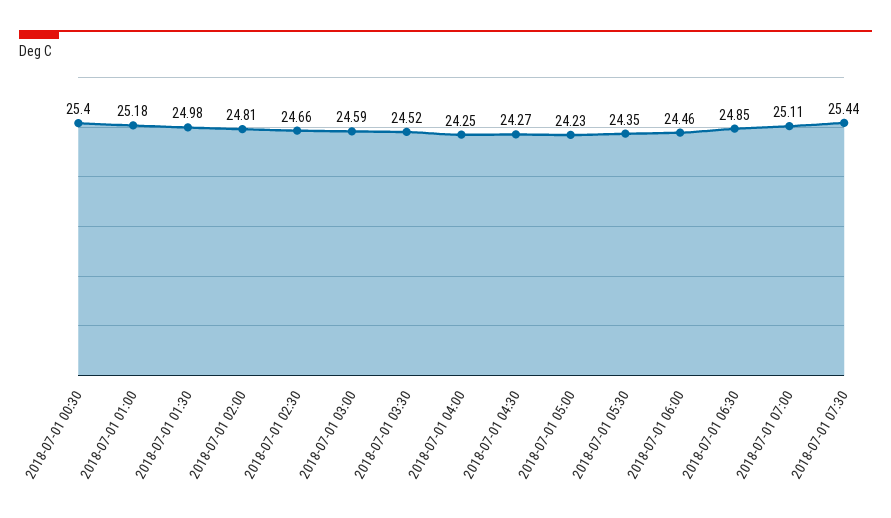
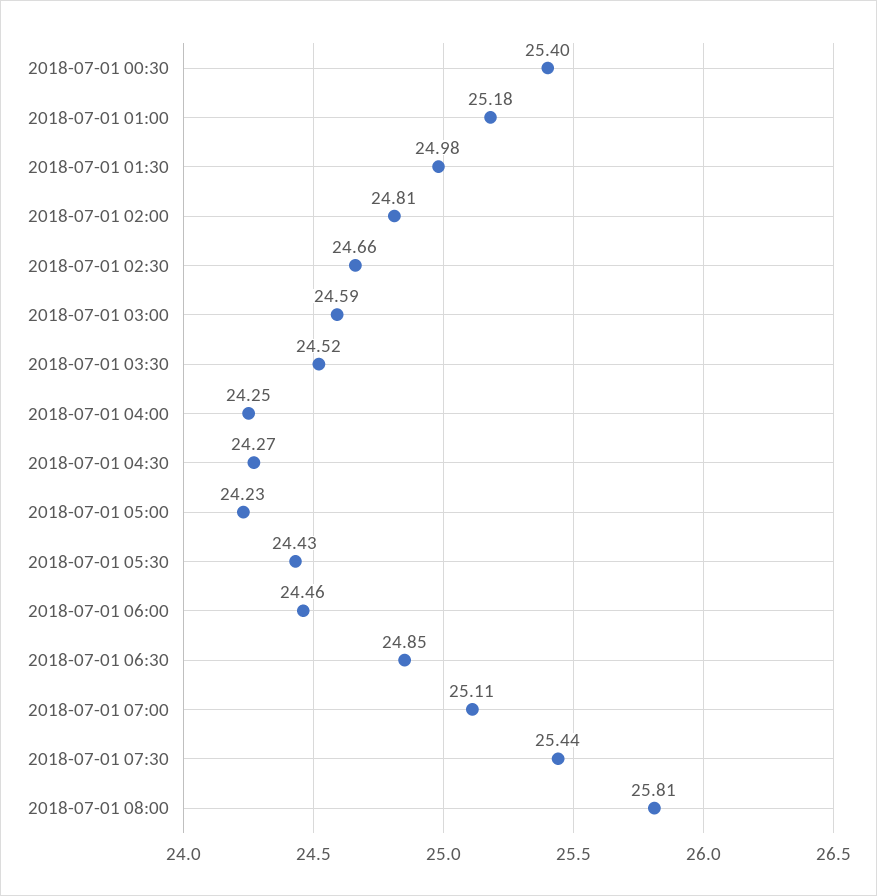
2018-07-01 05:30: 24.35 -> 24.43
2018-07-01 08:00: none -> 25.81

